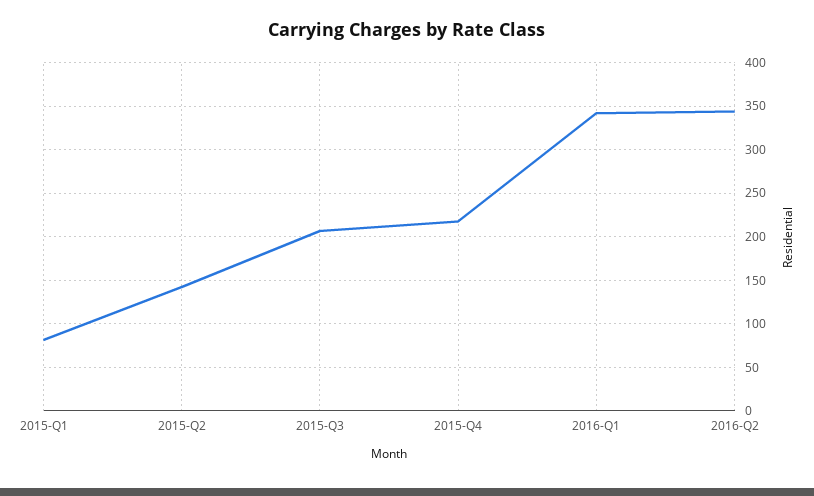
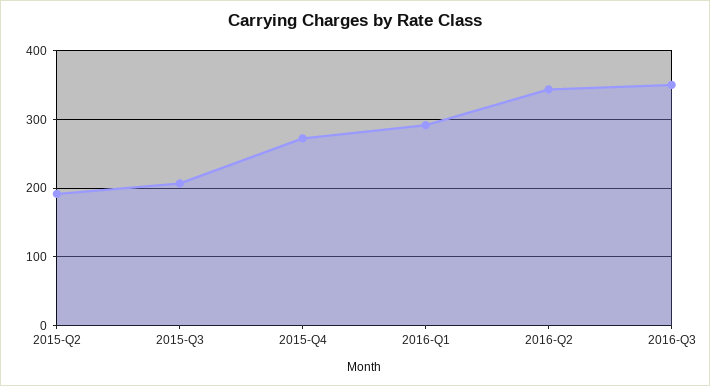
2015-Q1: 80 -> none
2015-Q2: 140 -> 190
2015-Q4: 220 -> 270
2016-Q1: 340 -> 290
2016-Q3: none -> 350

